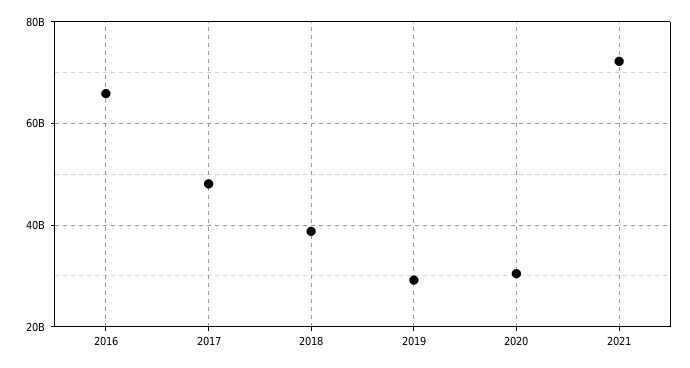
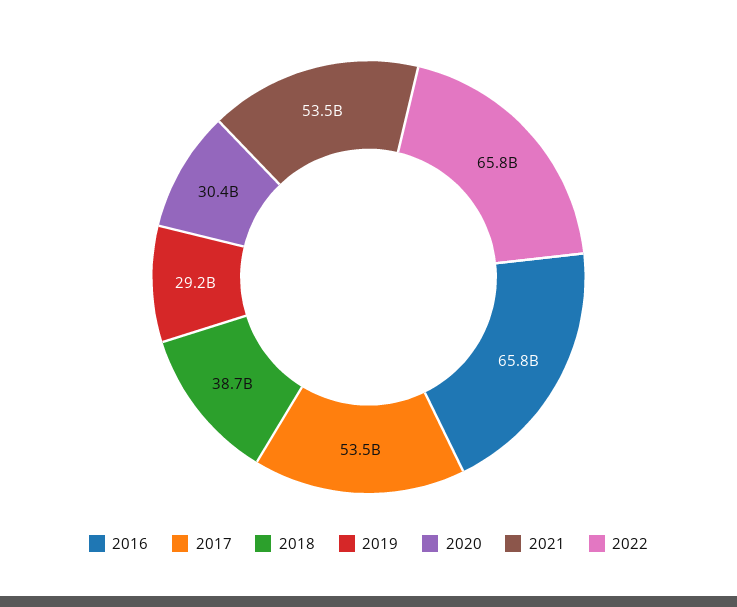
2017: 48000000000 -> 53500000000
2021: 72000000000 -> 53500000000
2022: none -> 65800000000

